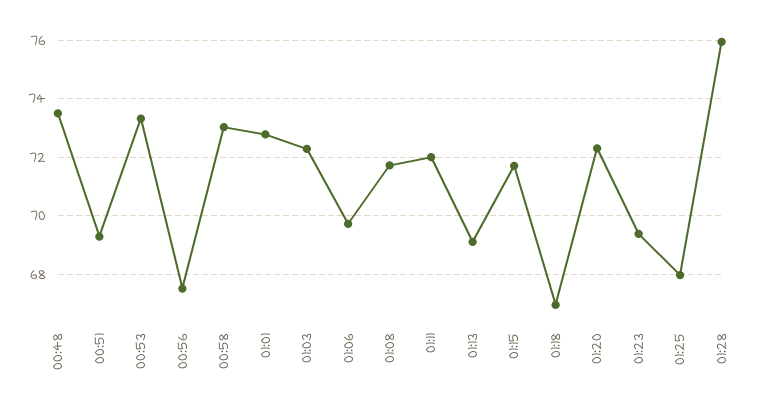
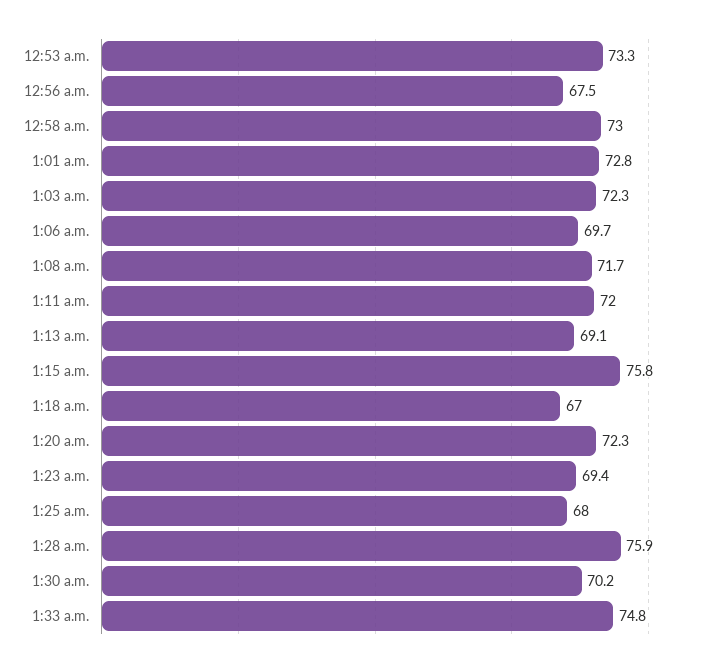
00:48: 73.5 -> none
00:51: 69.25 -> none
01:15: 71.75 -> 75.8
1:30 a.m.: none -> 70.2
1:33 a.m.: none -> 74.8

